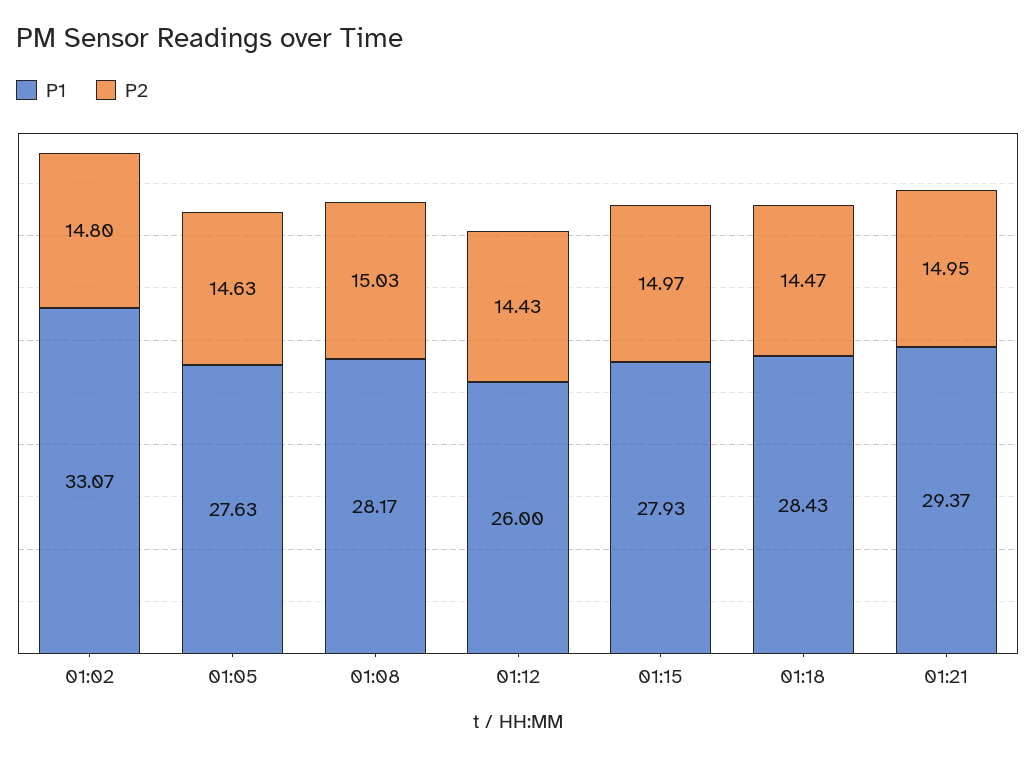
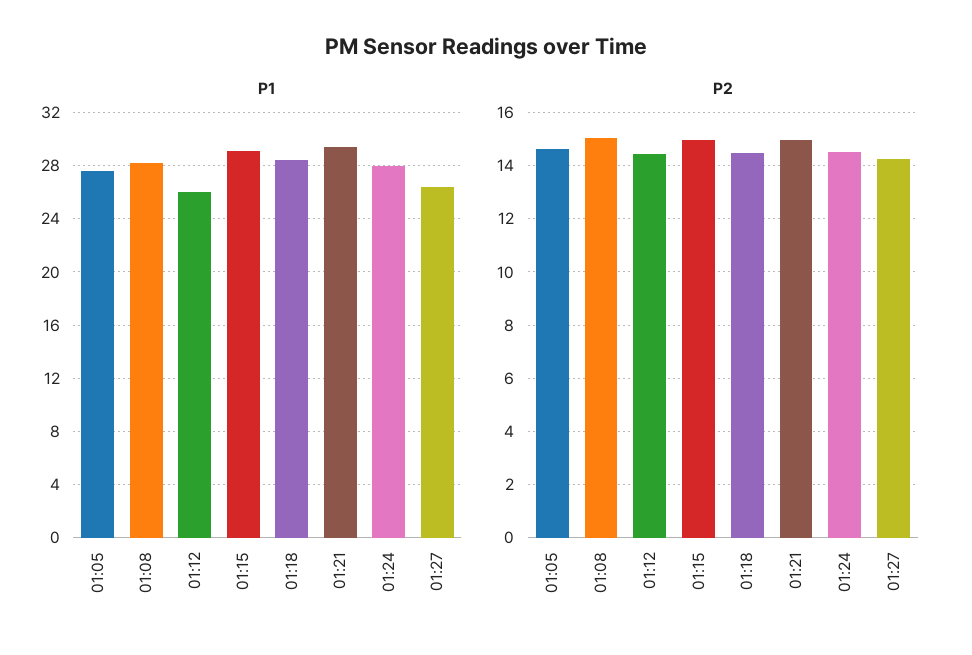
P1, 01:02: 33.07 -> none
P2, 01:02: 14.8 -> none
P1, 01:15: 27.93 -> 29
P1, 01:24: none -> 28
P1, 01:27: none -> 26.5
P2, 01:24: none -> 14.5
P2, 01:27: none -> 14.25

